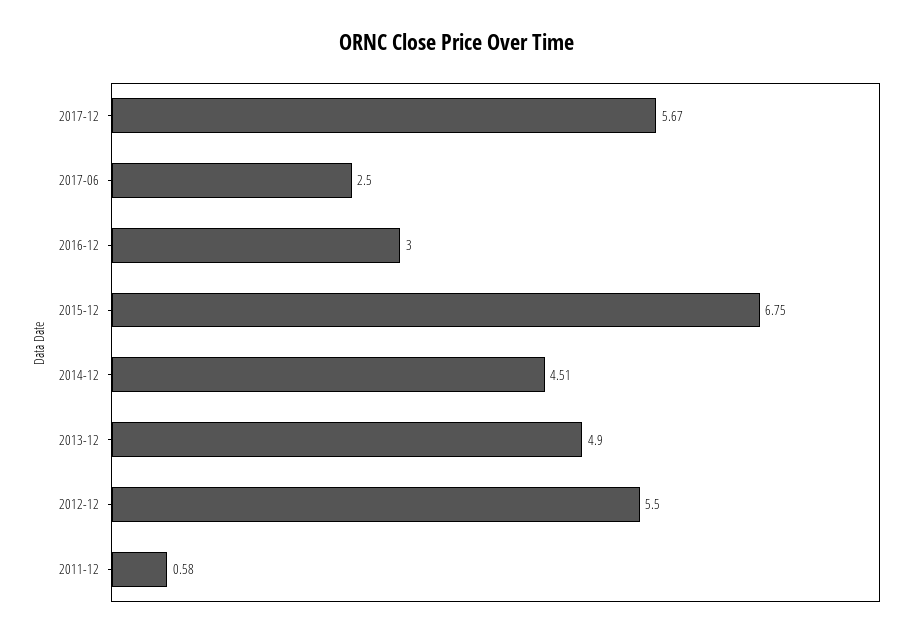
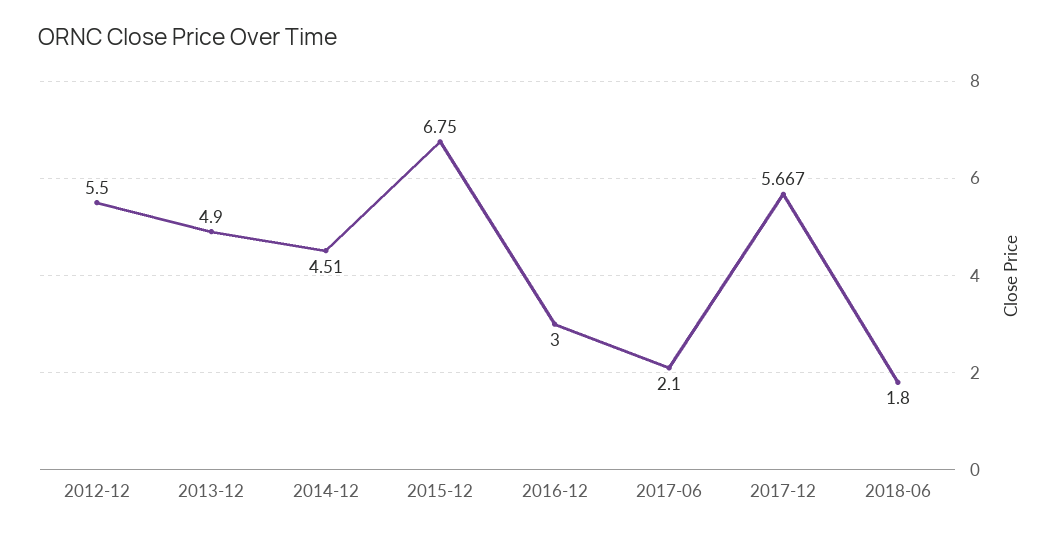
2017-06: 2.5 -> 2.1
2011-12: 0.58 -> none
2018-06: none -> 1.8

